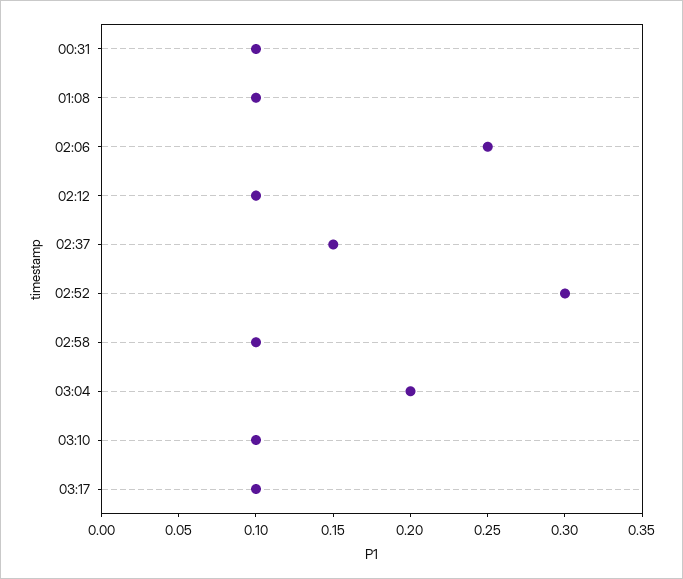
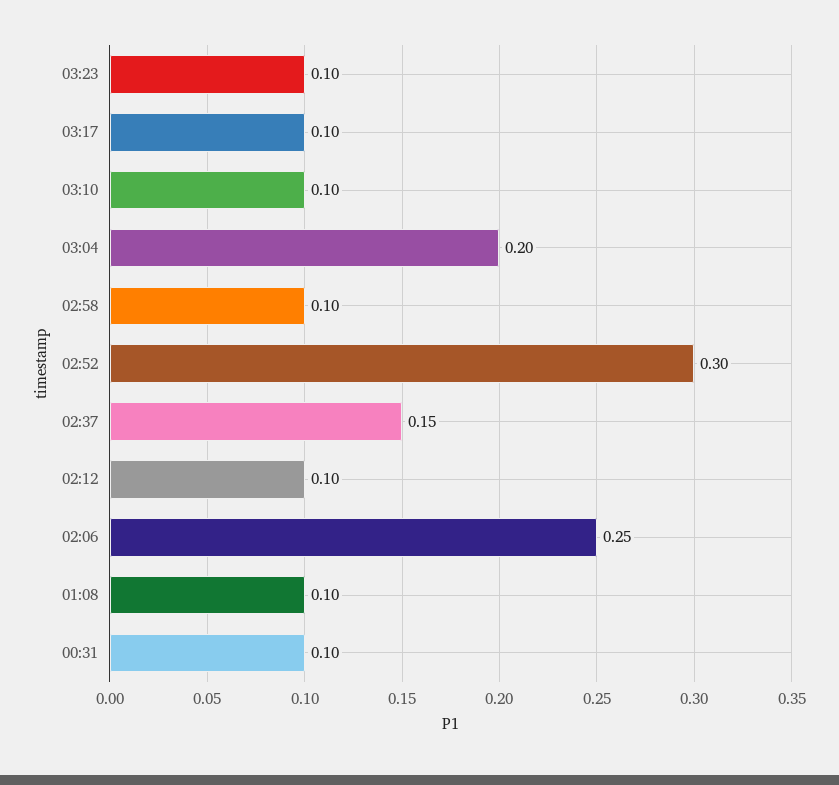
03:23: none -> 0.1

